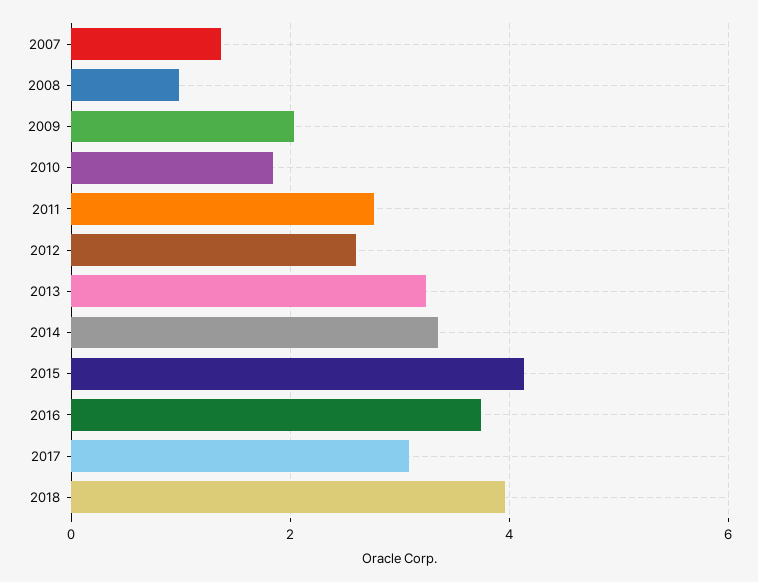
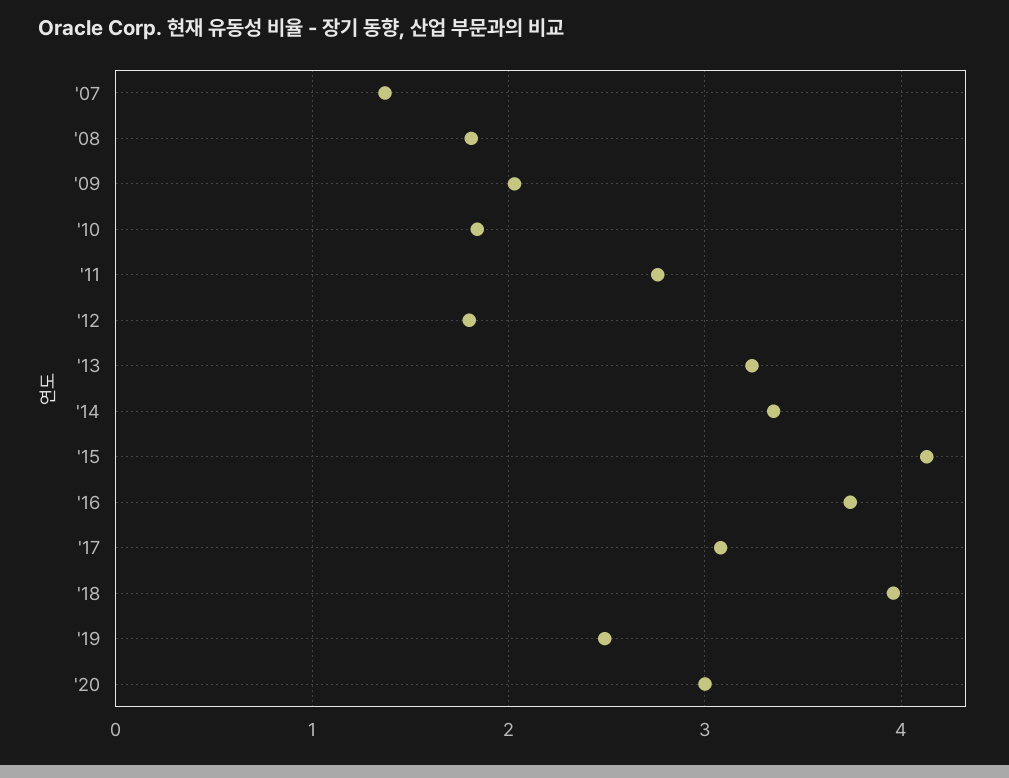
2008: 1 -> 1.8
2012: 2.6 -> 1.8
'19: none -> 2.5
'20: none -> 3

